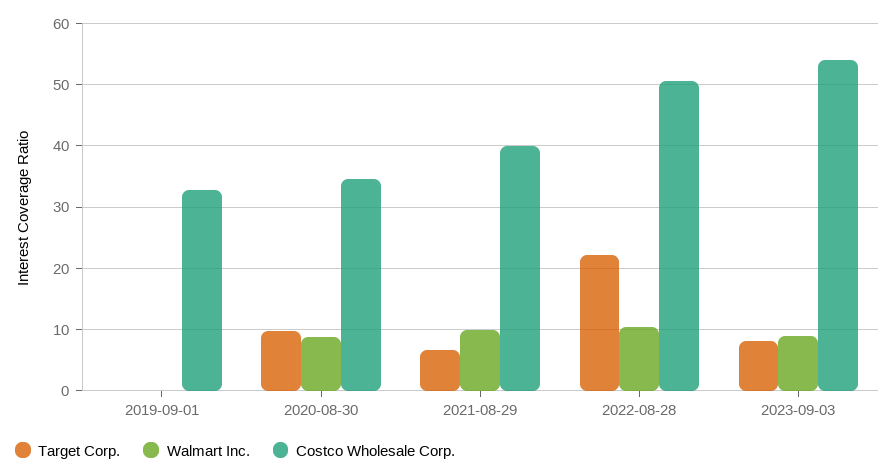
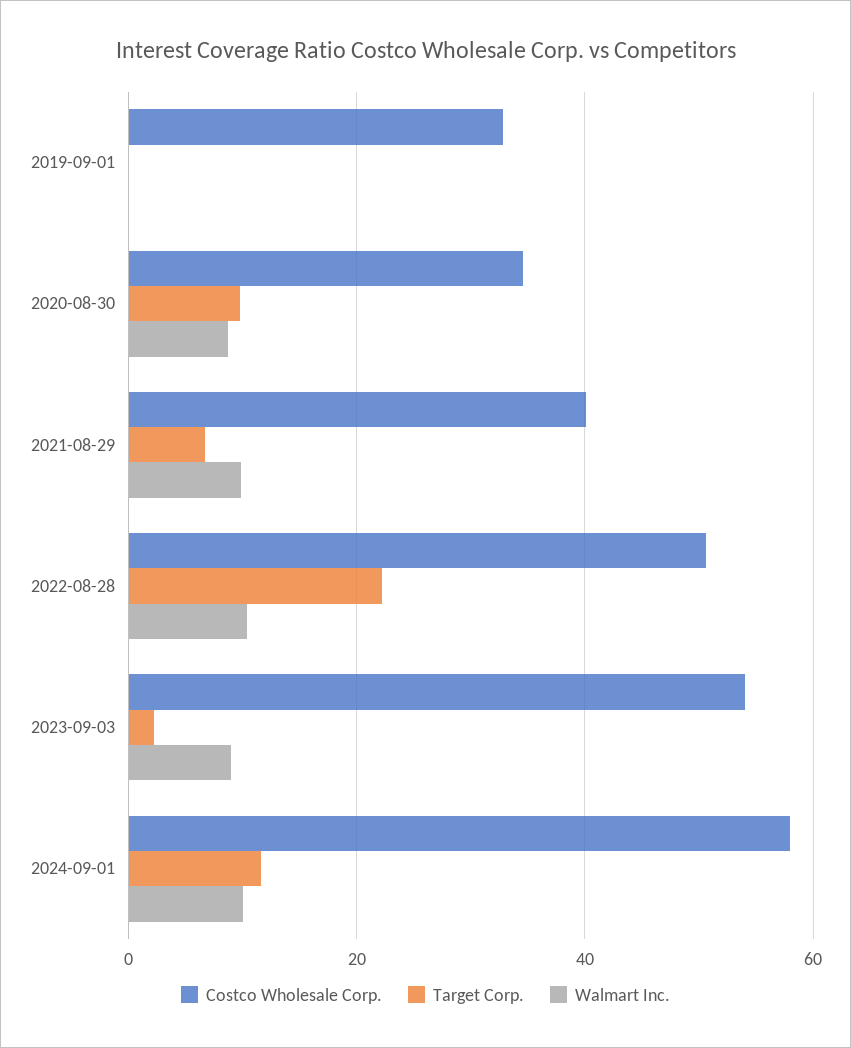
Target Corp., 2023-09-03: 8 -> 2
Costco Wholesale Corp., 2024-09-01: none -> 58
Target Corp., 2024-09-01: none -> 12
Walmart Inc., 2024-09-01: none -> 10

